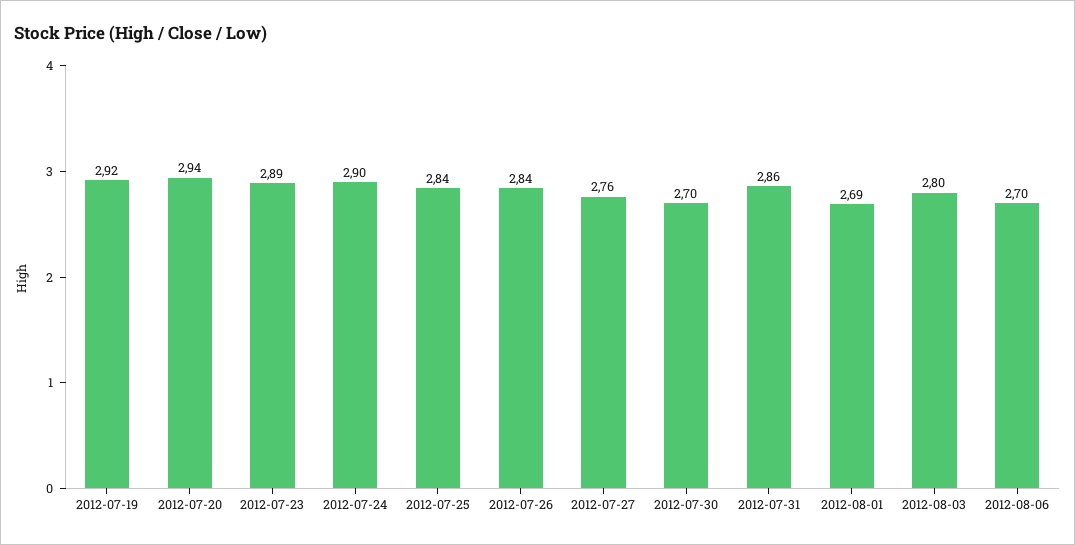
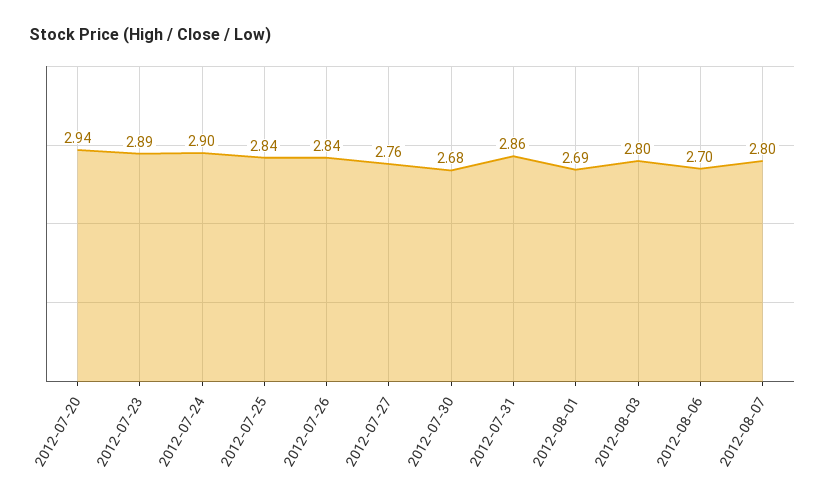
2012-07-19: 2.92 -> none
2012-07-30: 2.7 -> 2.68
2012-08-07: none -> 2.8

